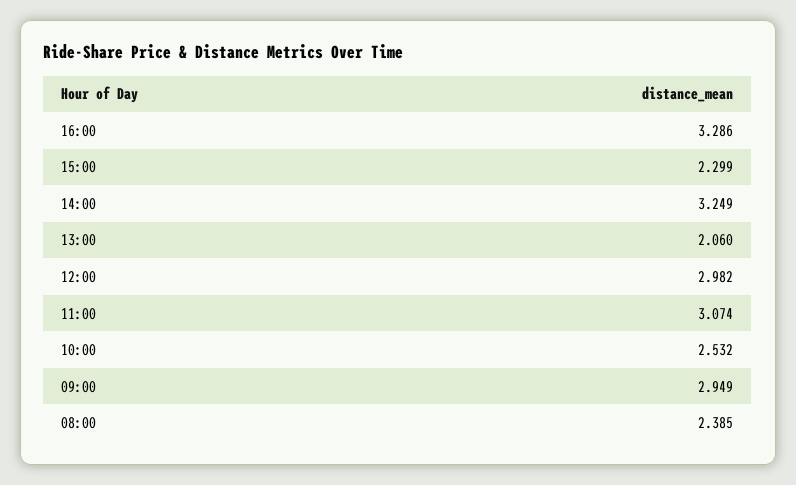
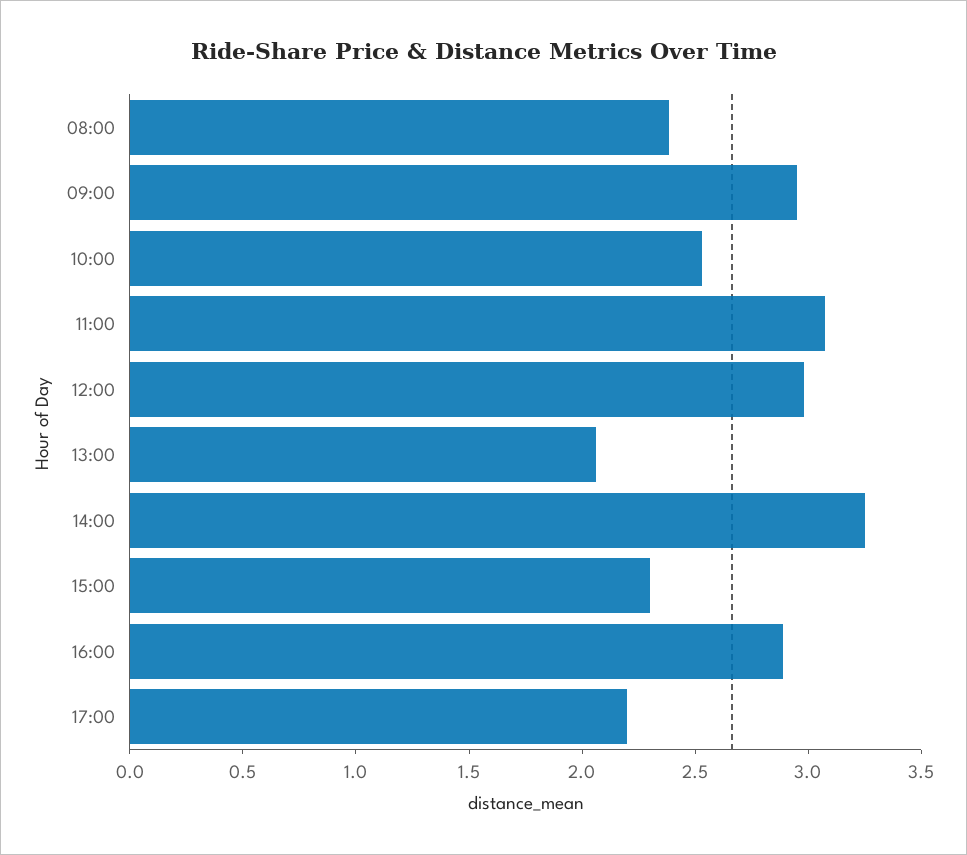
16:00: 3.286 -> 2.9
17:00: none -> 2.2

